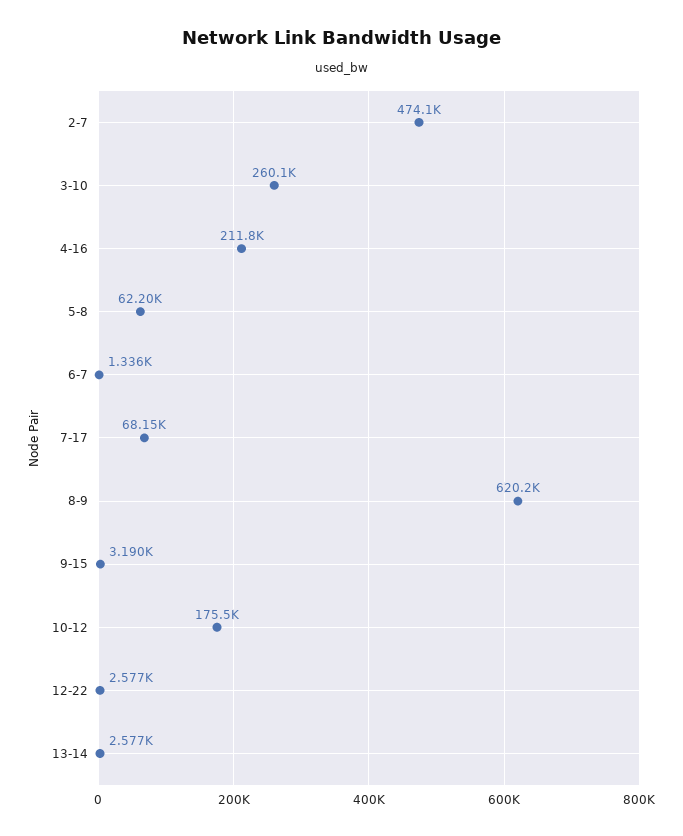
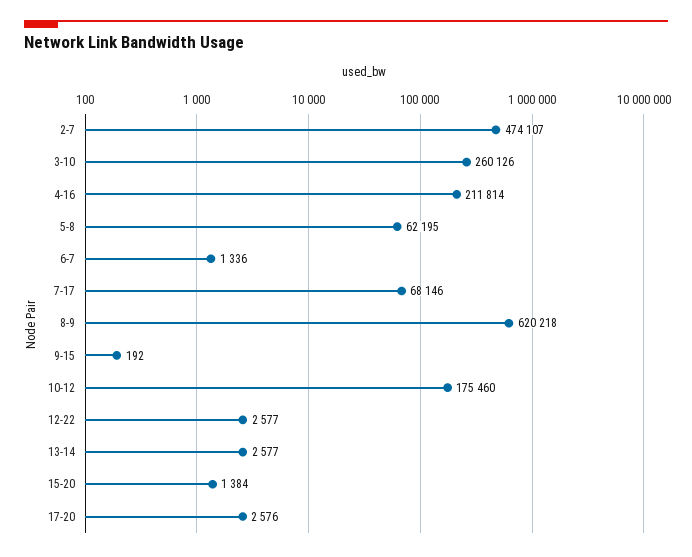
9-15: 3190 -> 192
15-20: none -> 1384
17-20: none -> 2576

